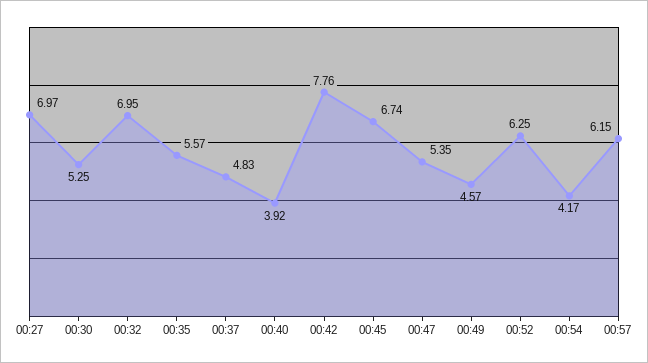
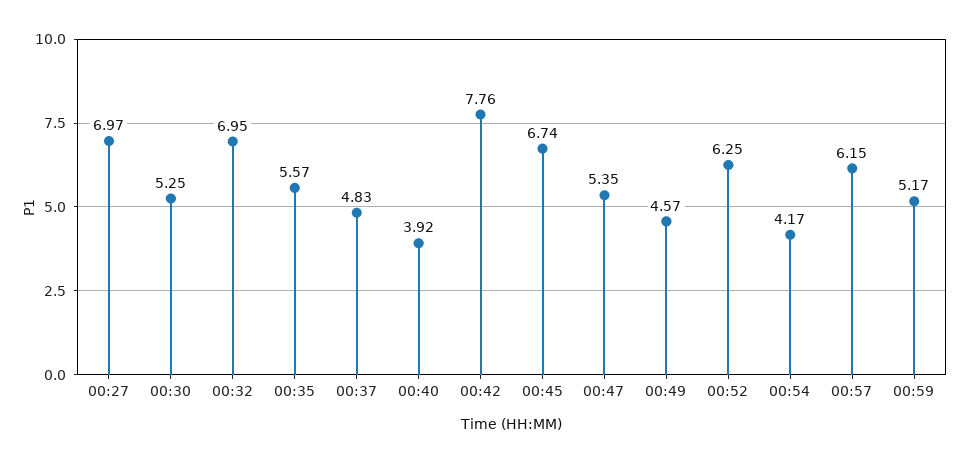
00:59: none -> 5.17

